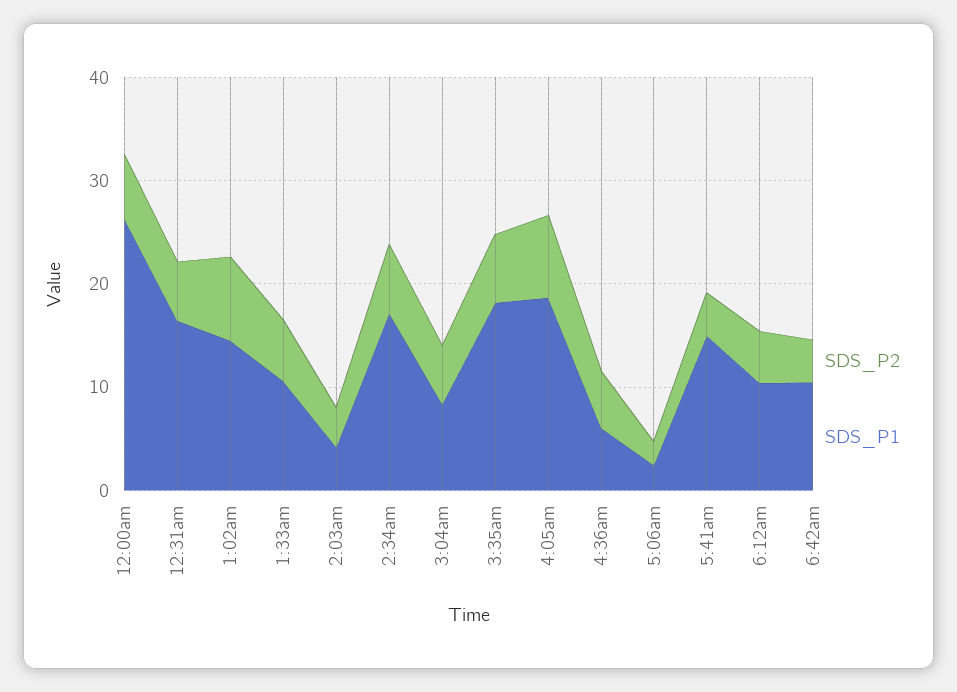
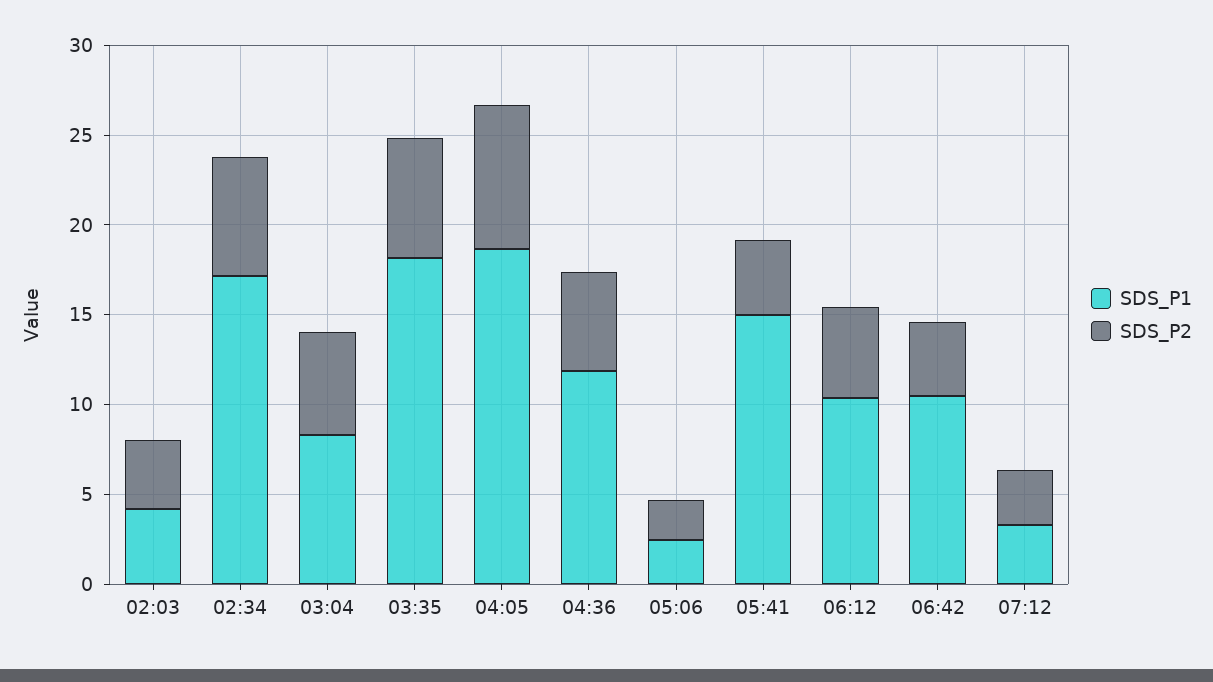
SDS_P2, 12:00am: 6 -> none
SDS_P1, 12:00am: 26 -> none
SDS_P2, 12:31am: 6 -> none
SDS_P1, 12:31am: 16 -> none
SDS_P2, 1:02am: 8 -> none
SDS_P1, 1:02am: 14 -> none
SDS_P2, 1:33am: 6 -> none
SDS_P1, 1:33am: 10 -> none
SDS_P1, 4:36am: 6 -> 12
SDS_P1, 07:12: none -> 3
SDS_P2, 07:12: none -> 3

